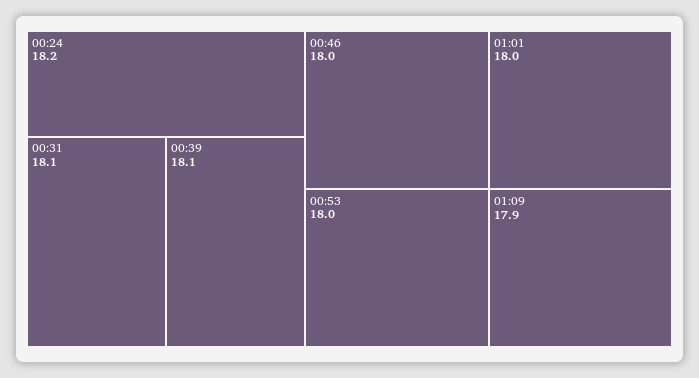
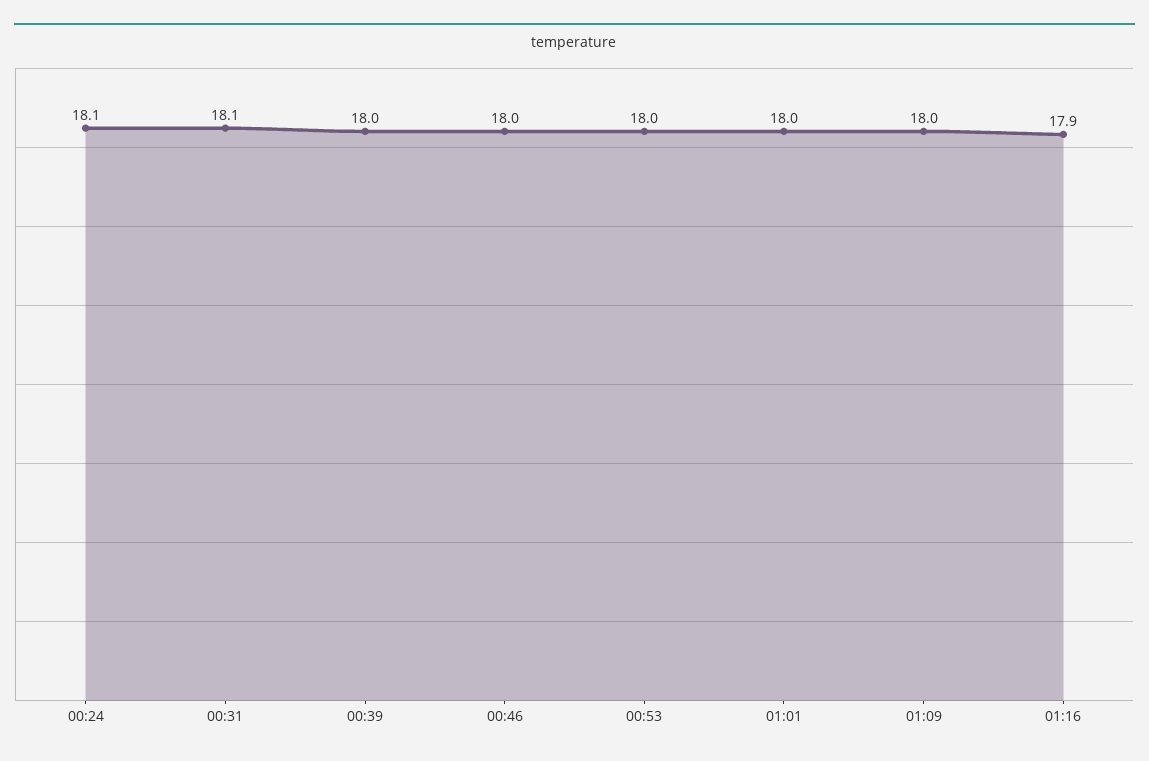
00:24: 18.2 -> 18.1
00:39: 18.1 -> 18
01:09: 17.9 -> 18
01:16: none -> 17.9

